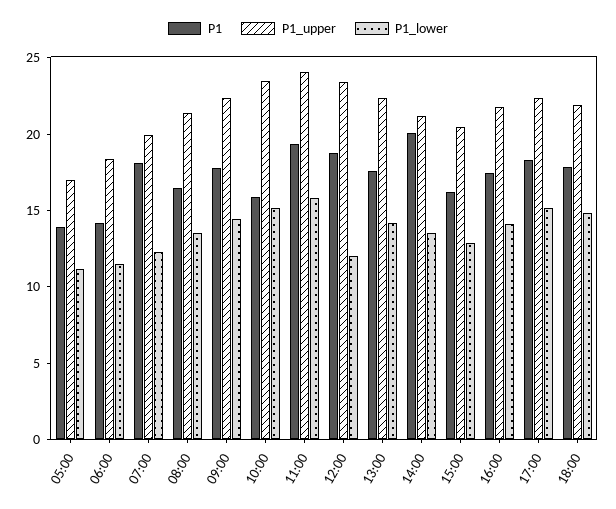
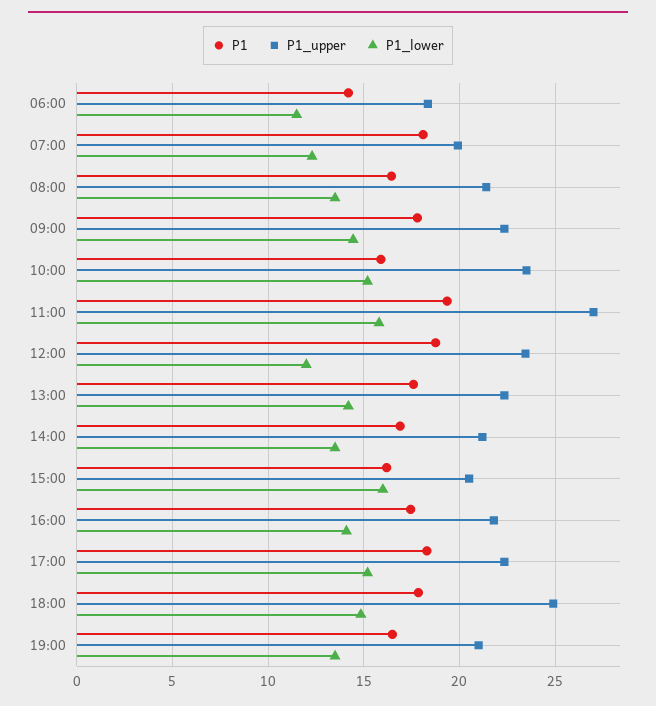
P1, 05:00: 14 -> none
P1_upper, 05:00: 17 -> none
P1_lower, 05:00: 11 -> none
P1_upper, 11:00: 24 -> 27
P1, 14:00: 20 -> 17
P1_lower, 15:00: 13 -> 16
P1_upper, 18:00: 22 -> 25
P1, 19:00: none -> 16.5
P1_upper, 19:00: none -> 21
P1_lower, 19:00: none -> 13.5

